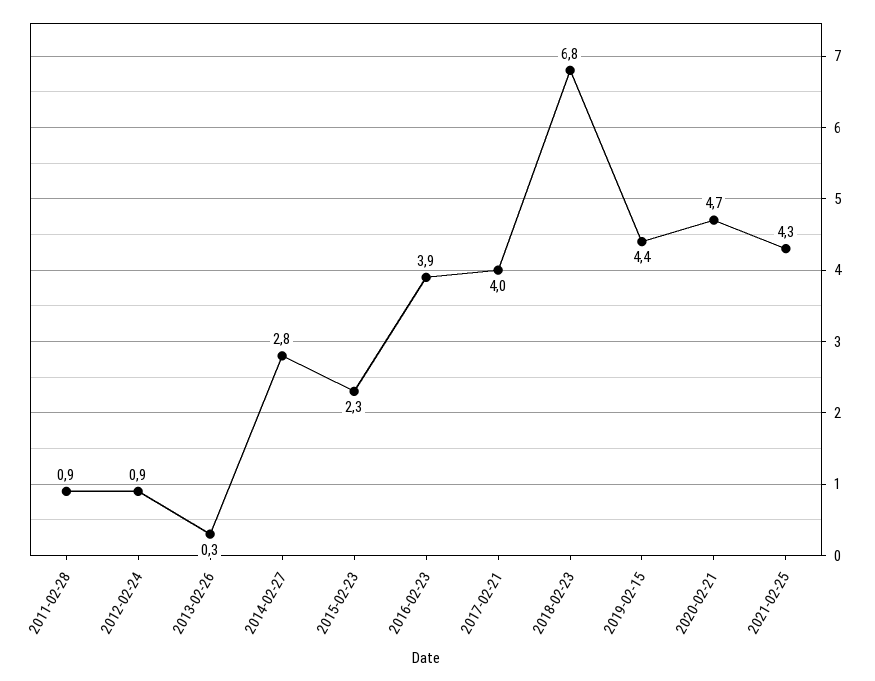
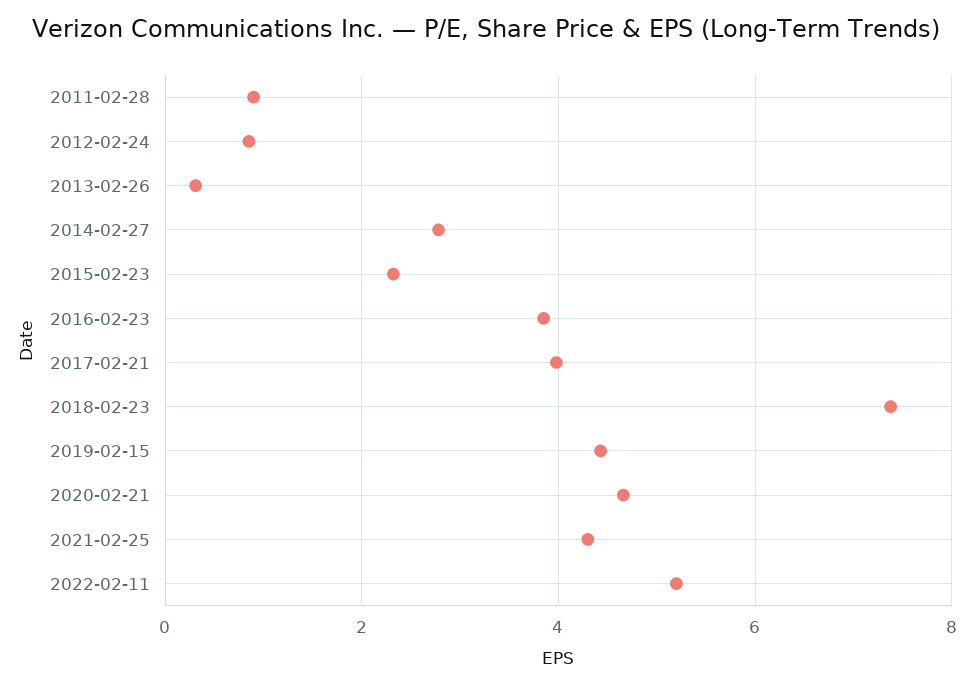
2018-02-23: 6.8 -> 7.4
2022-02-11: none -> 5.2

